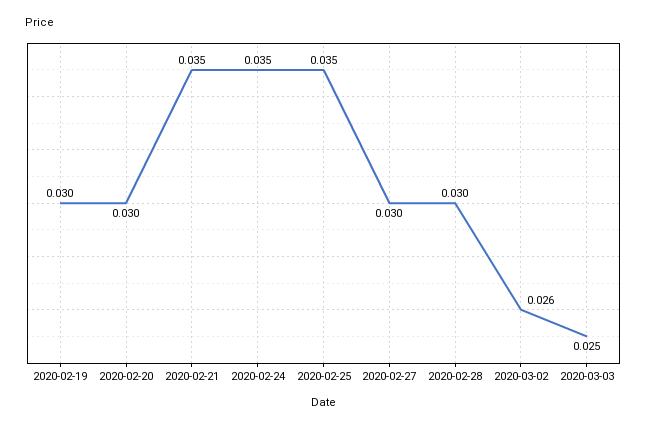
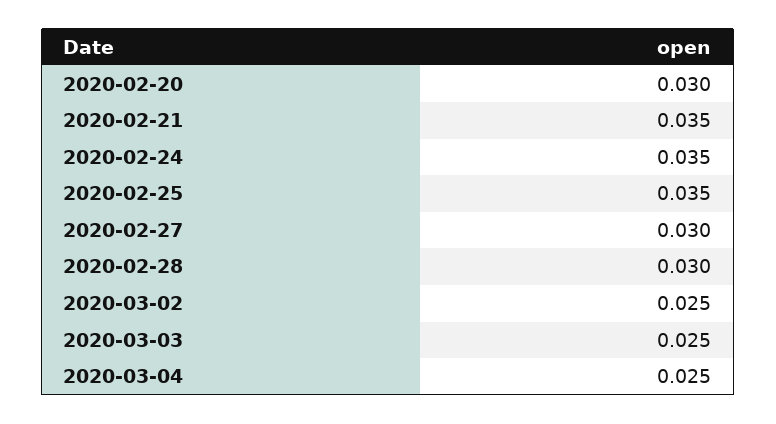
2020-02-19: 0.03 -> none
2020-03-02: 0.026 -> 0.025
2020-03-04: none -> 0.025

